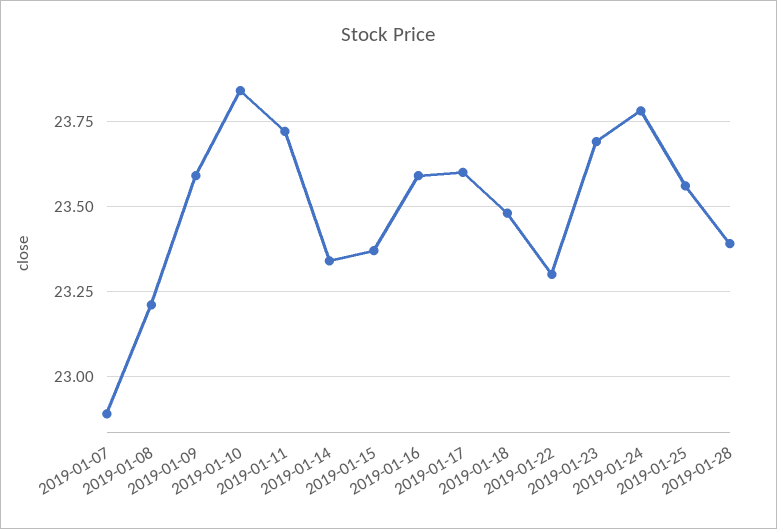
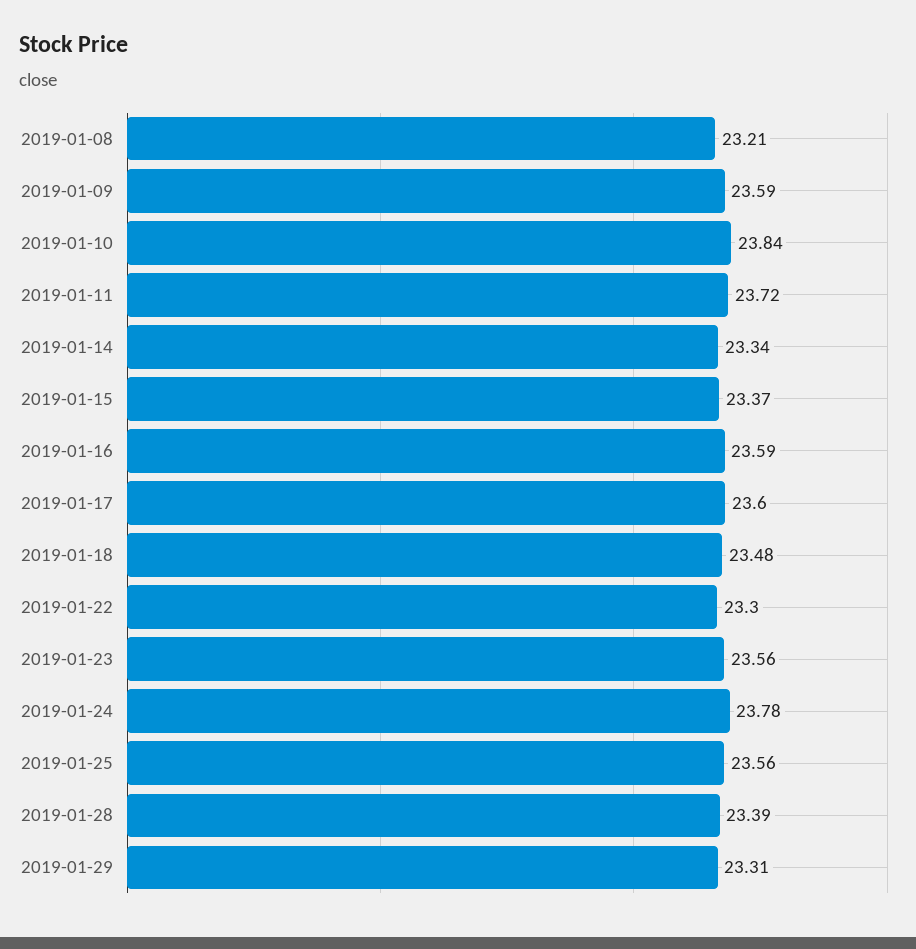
2019-01-07: 22.9 -> none
2019-01-23: 23.7 -> 23.56
2019-01-29: none -> 23.31

